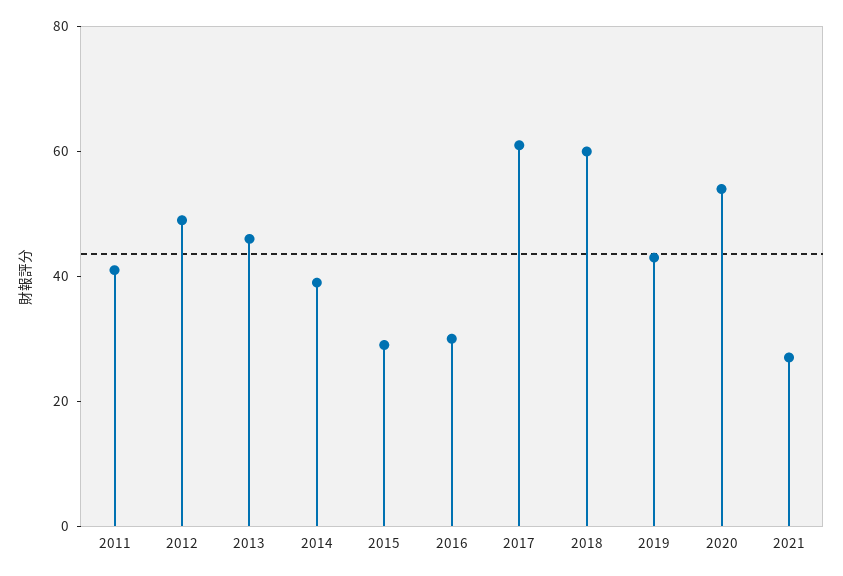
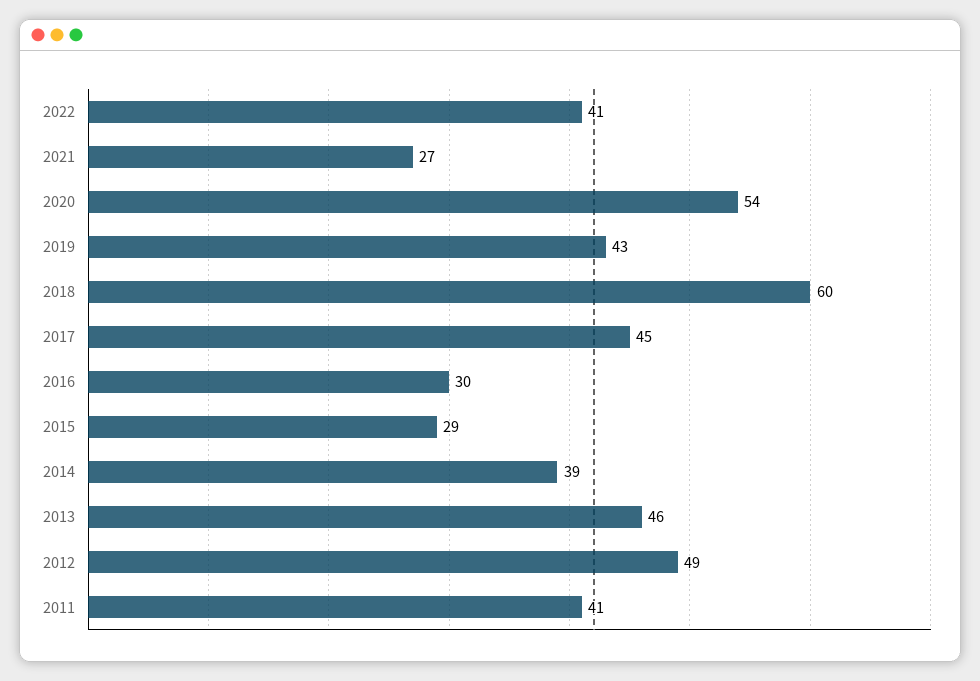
2017: 60 -> 45
2022: none -> 41

